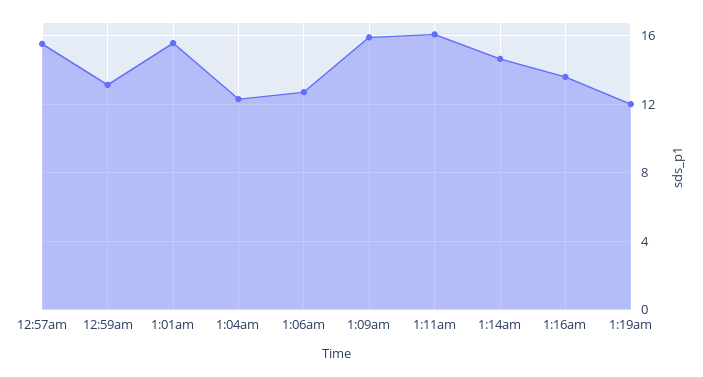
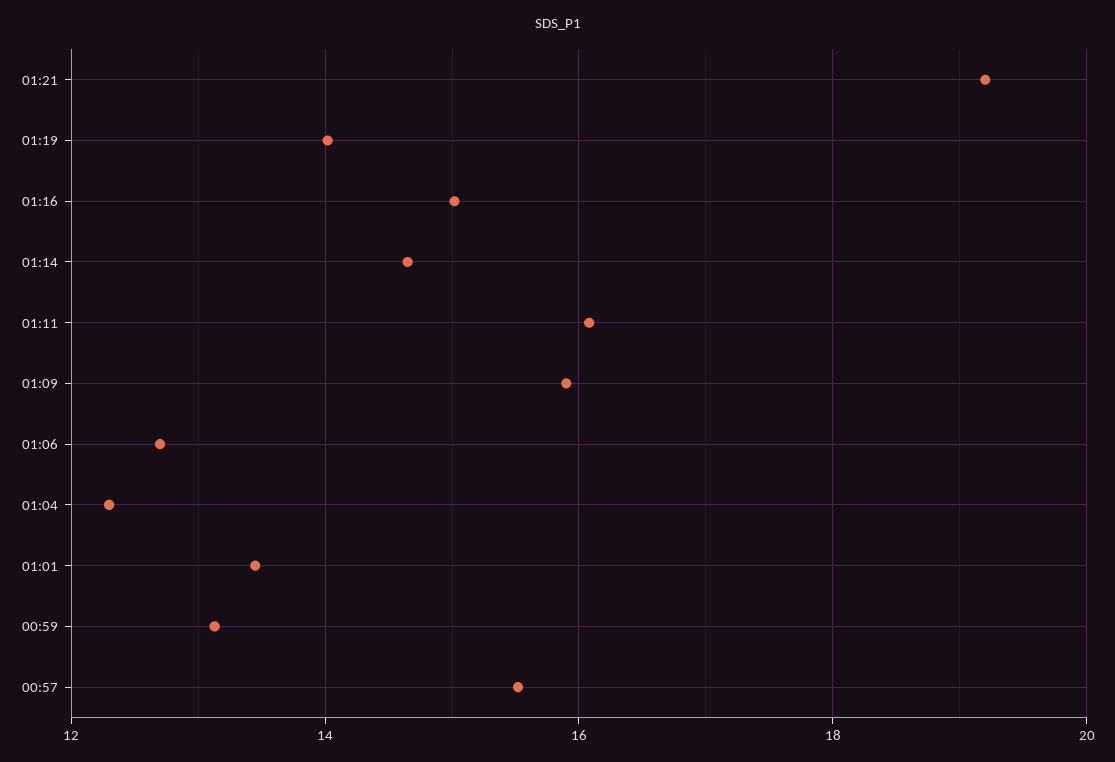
1:01am: 15.5 -> 13.4
1:16am: 13.5 -> 15
1:19am: 12 -> 14
01:21: none -> 19.2

